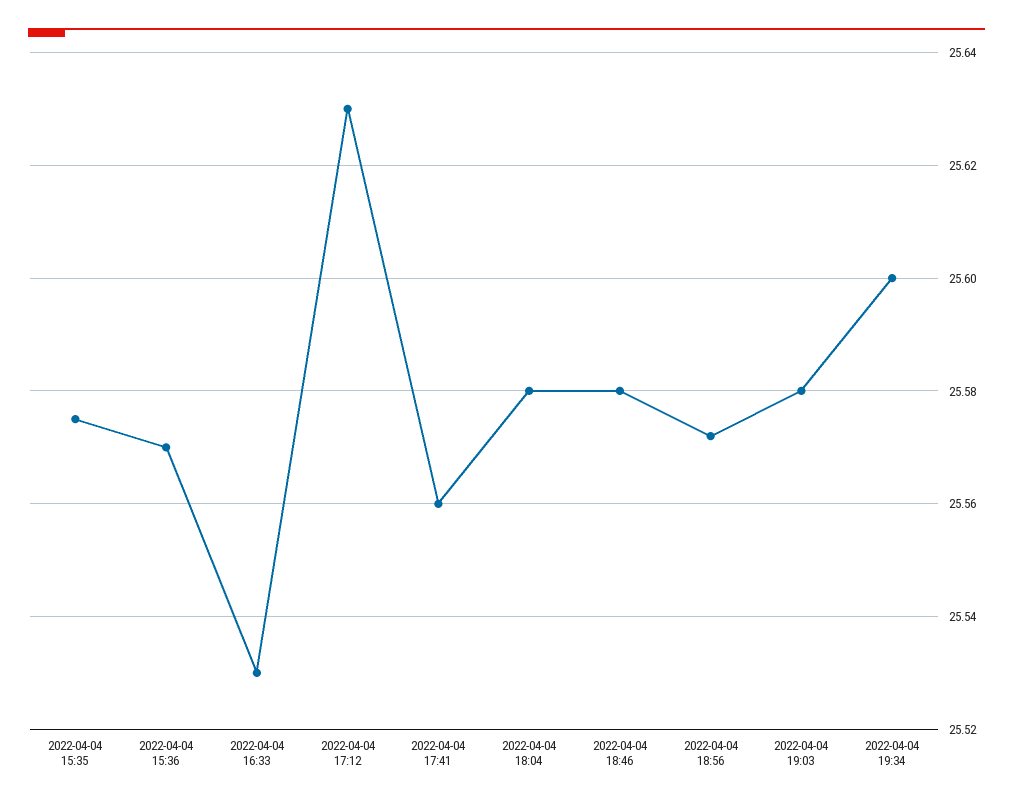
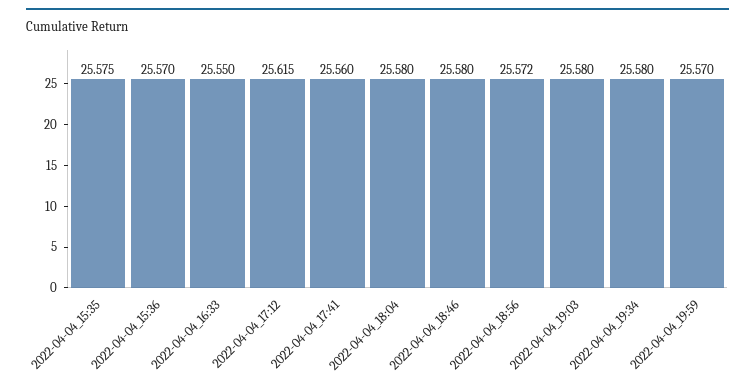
2022-04-04 16:33: 25.53 -> 25.55
2022-04-04 17:12: 25.63 -> 25.615
2022-04-04 19:34: 25.6 -> 25.58
2022-04-04_19:59: none -> 25.57

